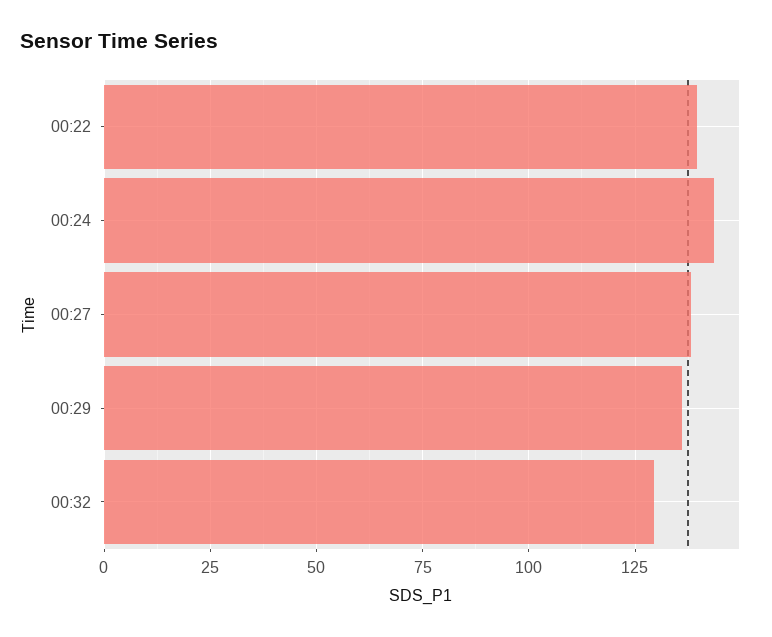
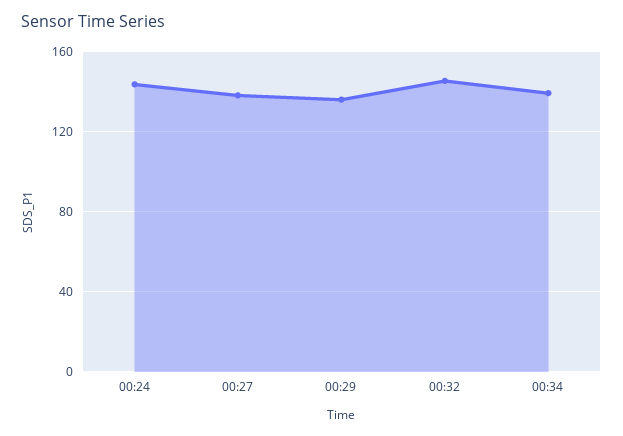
00:22: 140 -> none
00:32: 130 -> 145
00:34: none -> 140

